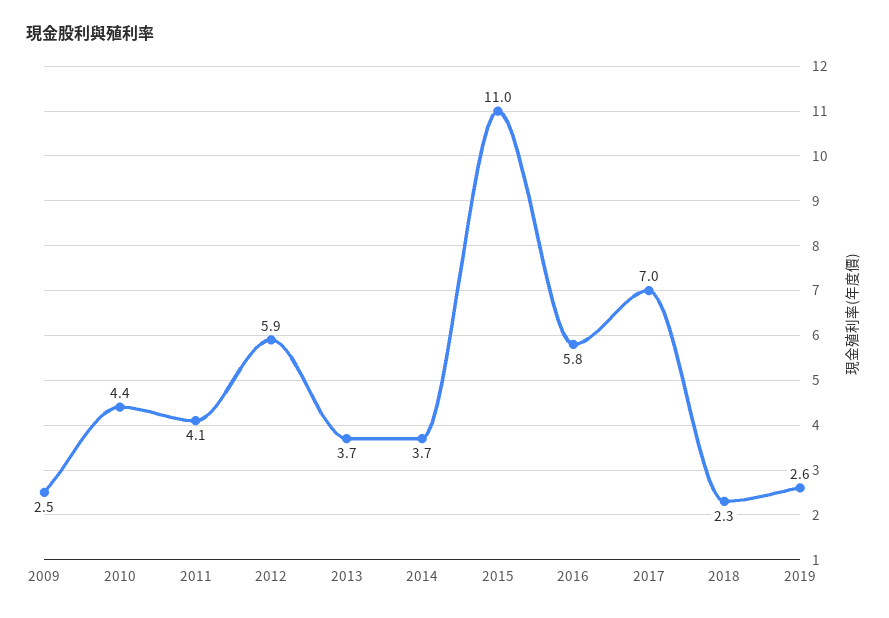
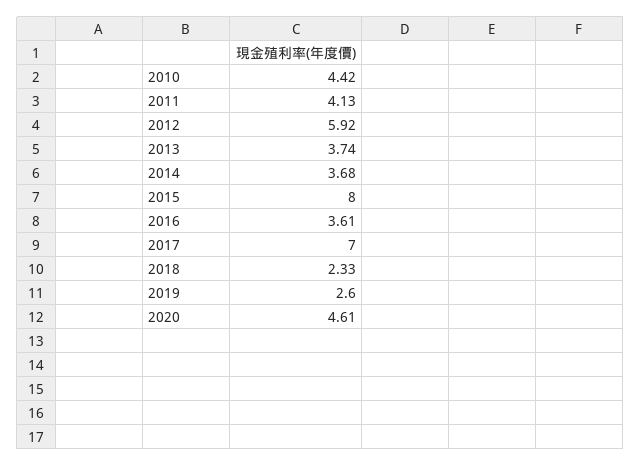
2009: 2.5 -> none
2015: 11 -> 8
2016: 5.8 -> 3.61
2020: none -> 4.61

